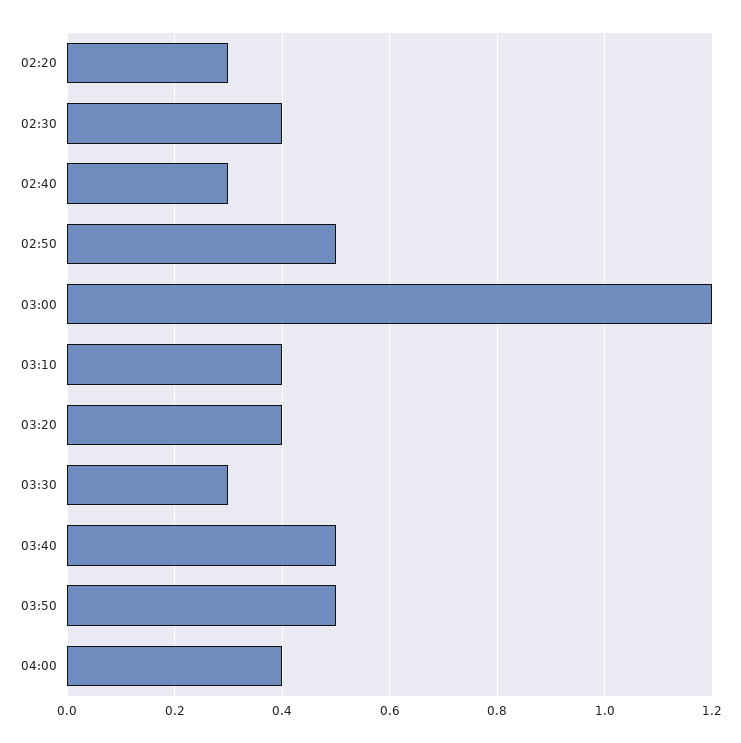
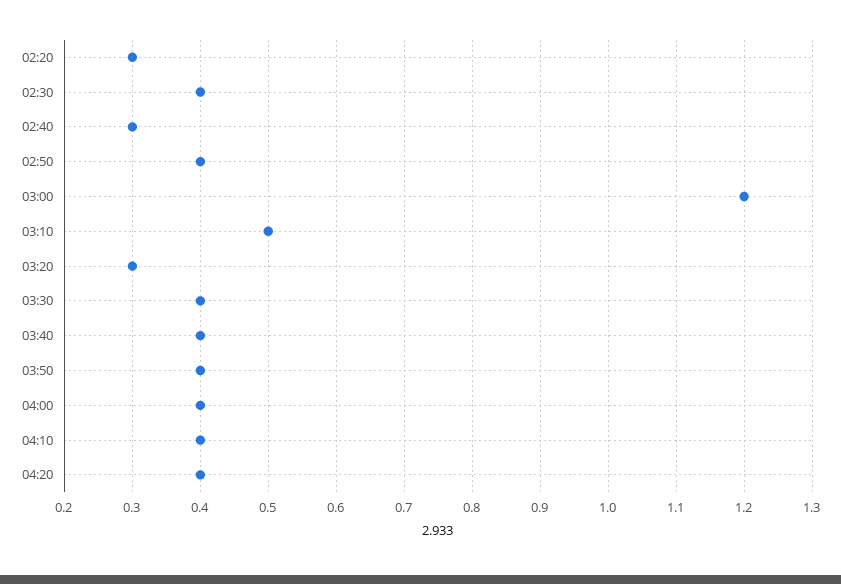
02:50: 0.5 -> 0.4
03:10: 0.4 -> 0.5
03:20: 0.4 -> 0.3
03:30: 0.3 -> 0.4
03:40: 0.5 -> 0.4
03:50: 0.5 -> 0.4
04:10: none -> 0.4
04:20: none -> 0.4

